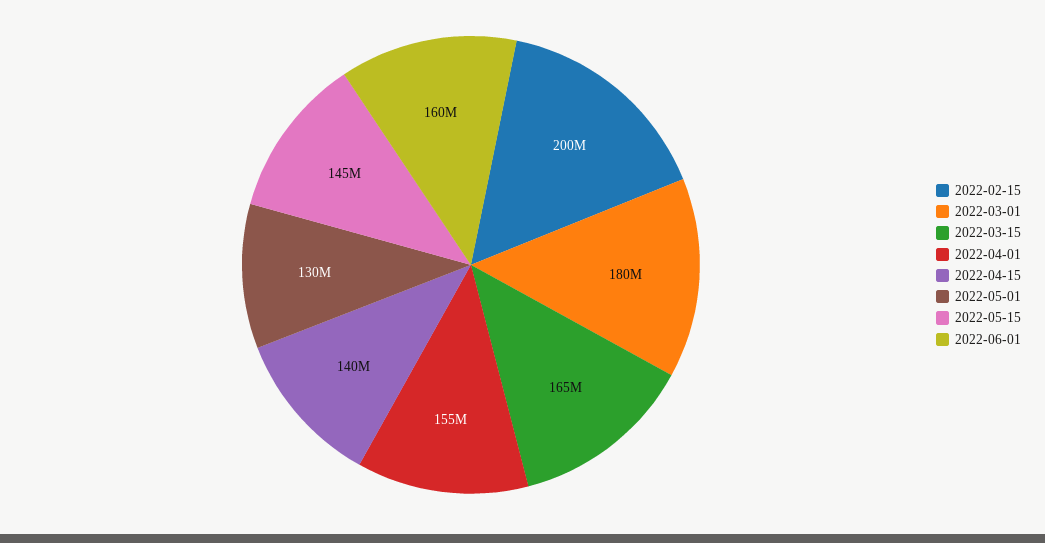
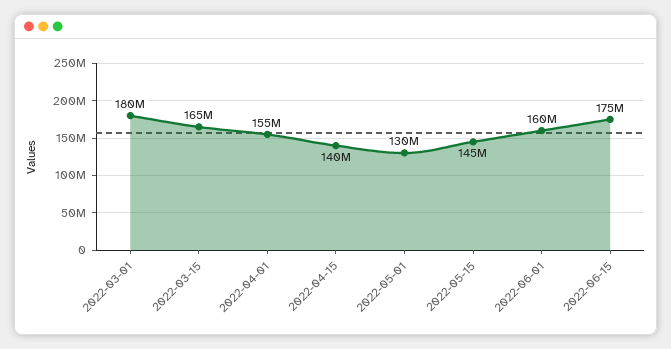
2022-02-15: 200000000 -> none
2022-06-15: none -> 175000000

